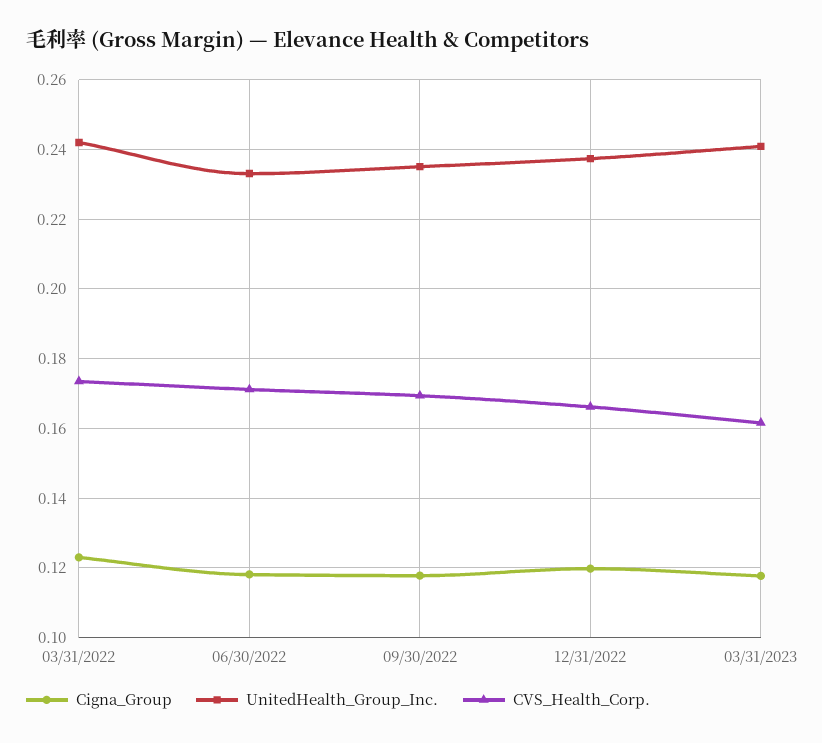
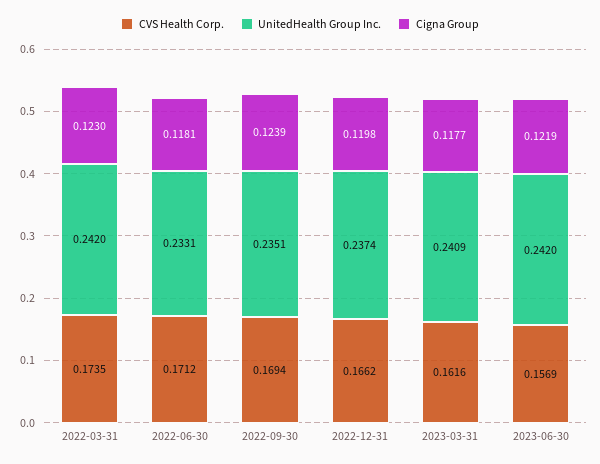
Cigna_Group, 09/30/2022: 0.118 -> 0.1239
CVS_Health_Corp., 2023-06-30: none -> 0.1569
UnitedHealth_Group_Inc., 2023-06-30: none -> 0.242
Cigna_Group, 2023-06-30: none -> 0.1219

